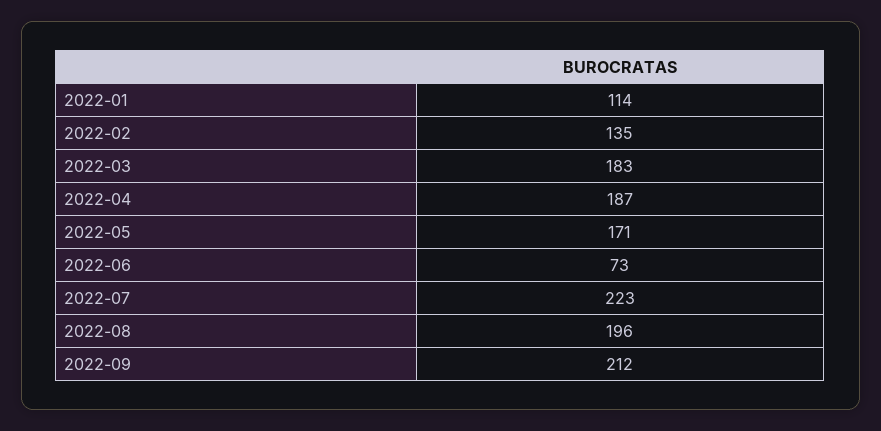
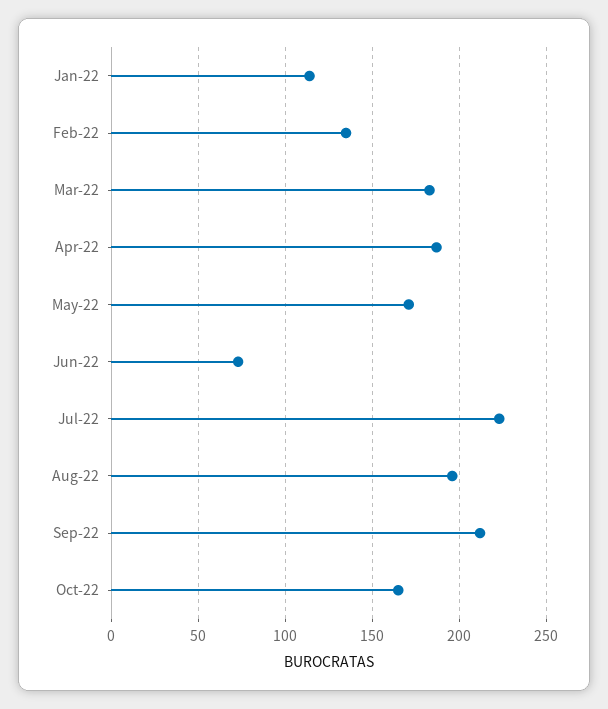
Oct-22: none -> 165

